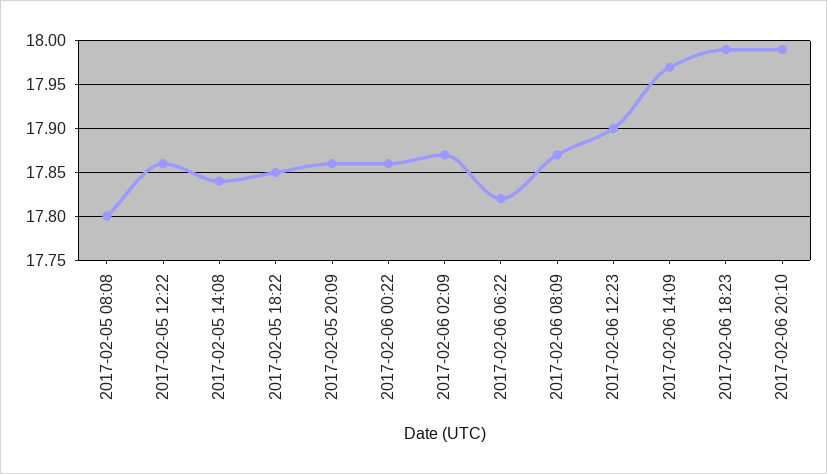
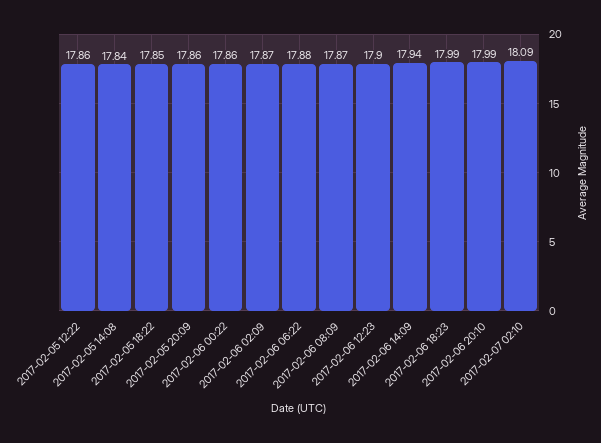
2017-02-05 08:08: 17.8 -> none
2017-02-06 06:22: 17.82 -> 17.88
2017-02-06 14:09: 17.97 -> 17.94
2017-02-07 02:10: none -> 18.09

